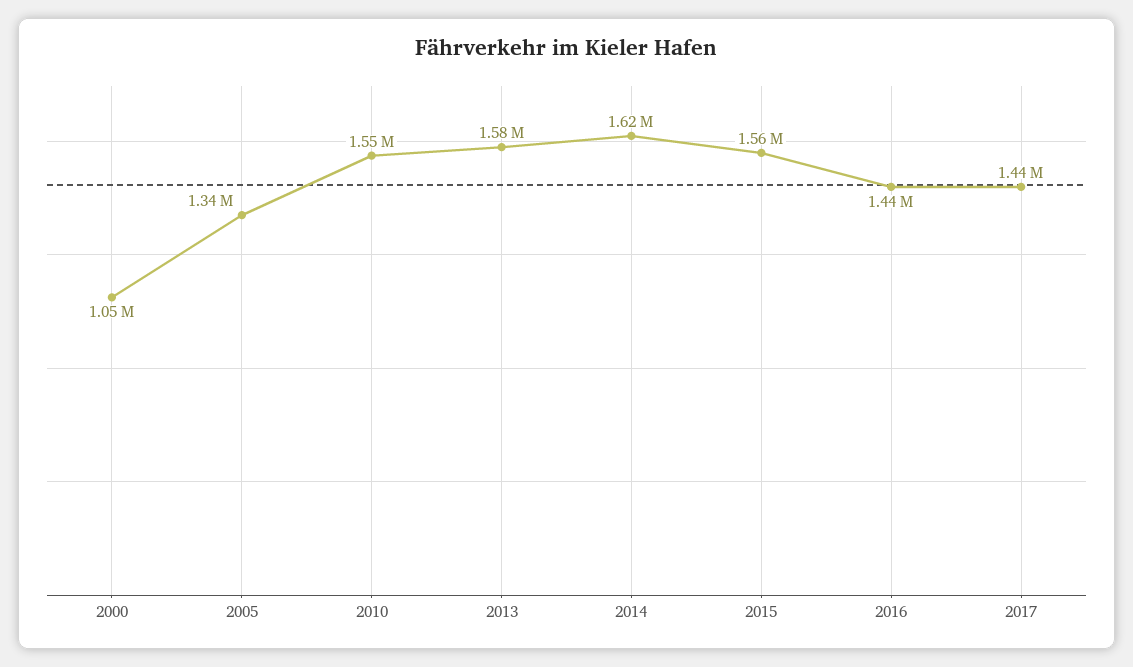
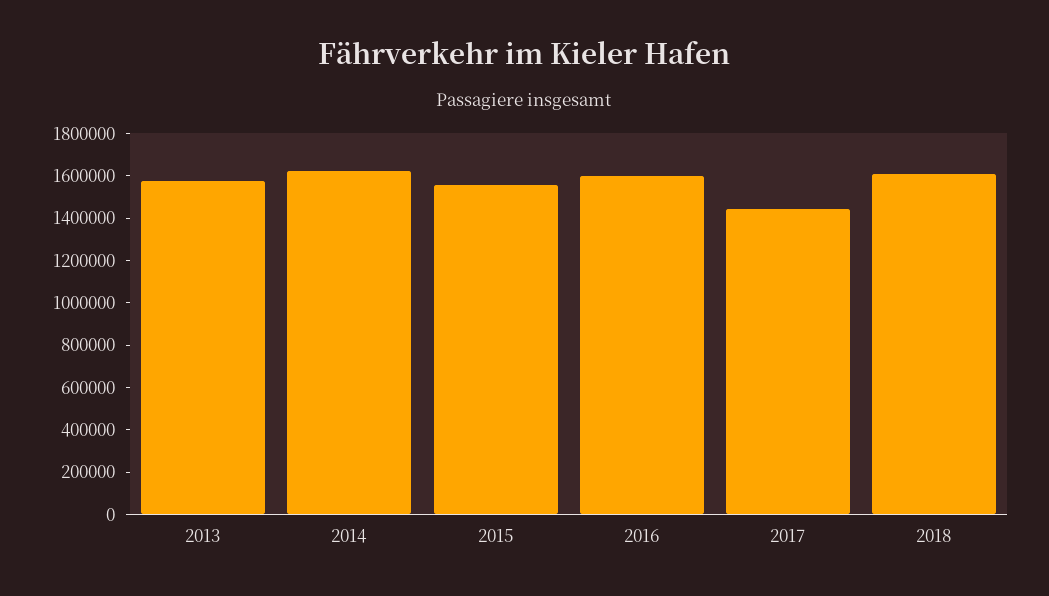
2000: 1050000 -> none
2005: 1340000 -> none
2010: 1550000 -> none
2016: 1440000 -> 1600000
2018: none -> 1600000

